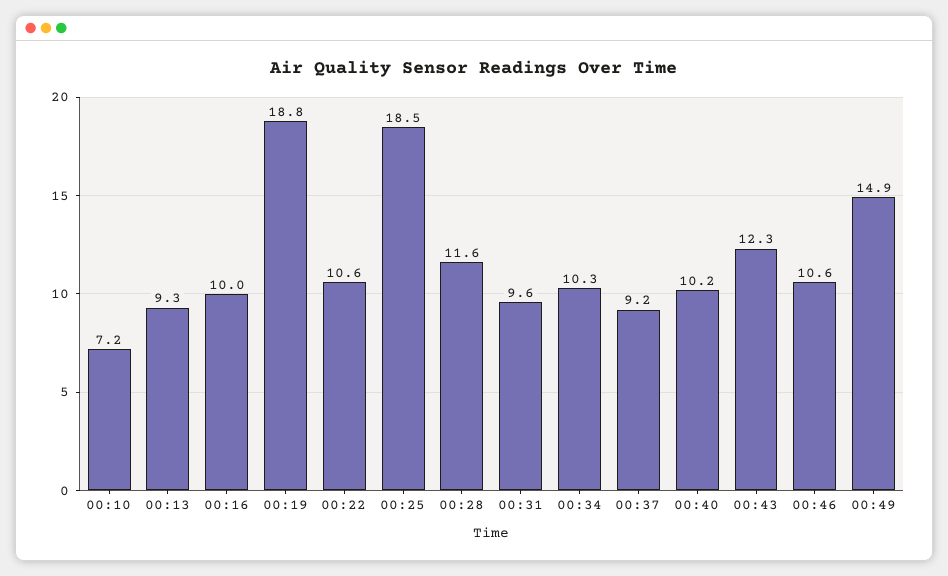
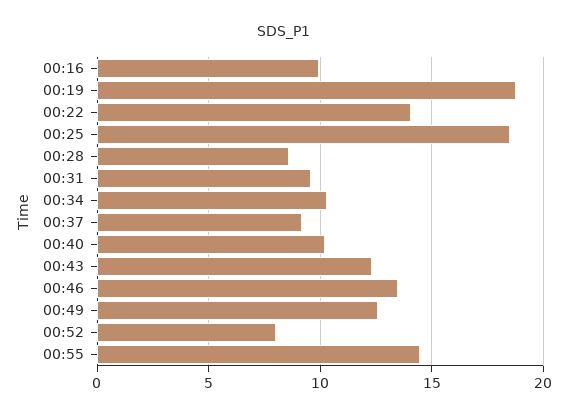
00:10: 7.2 -> none
00:13: 9.3 -> none
00:22: 10.6 -> 14
00:28: 11.6 -> 8.5
00:46: 10.6 -> 13.5
00:49: 14.9 -> 12.5
00:52: none -> 8
00:55: none -> 14.5

